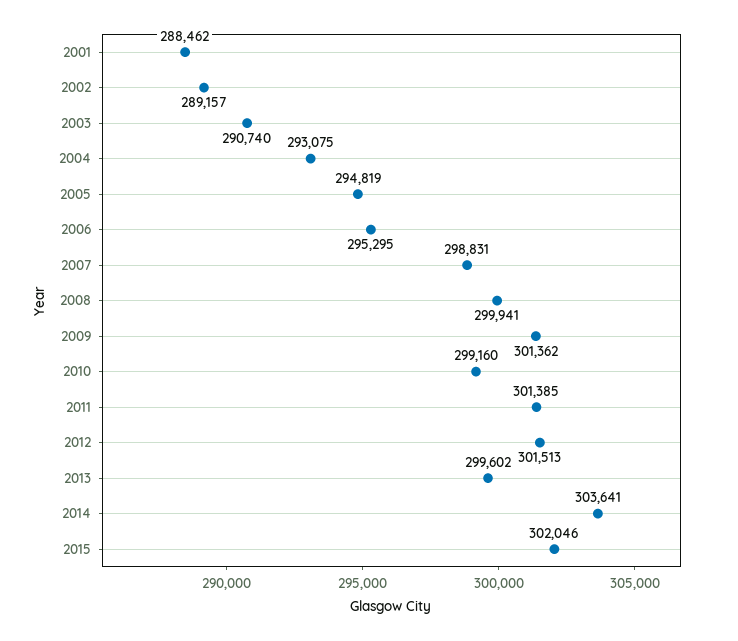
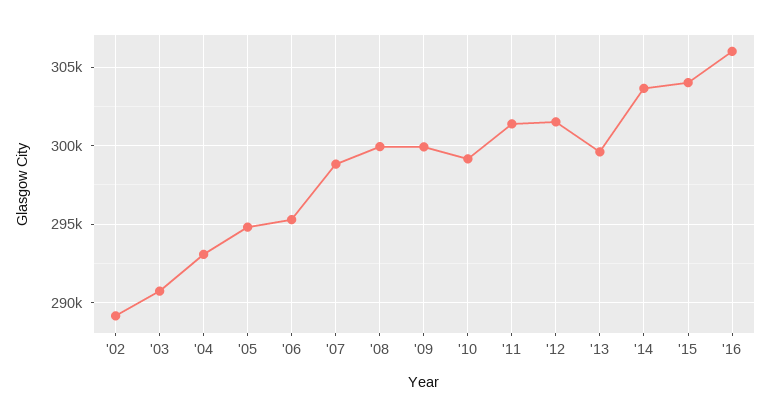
2001: 288462 -> none
2009: 301362 -> 300000
2015: 302046 -> 304000
'16: none -> 306000

